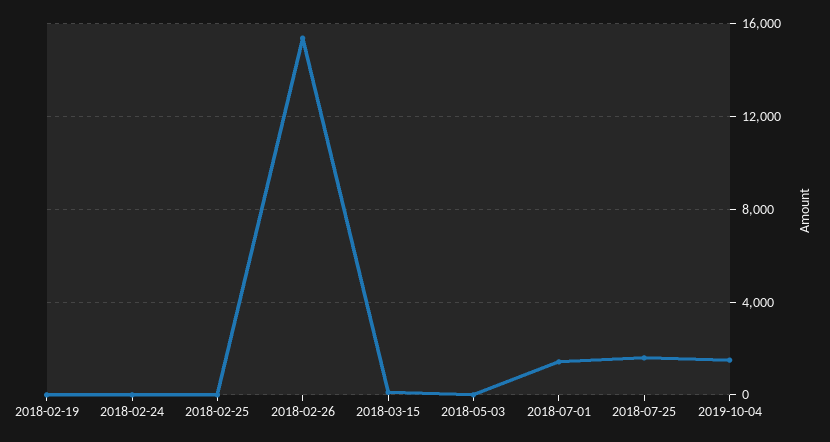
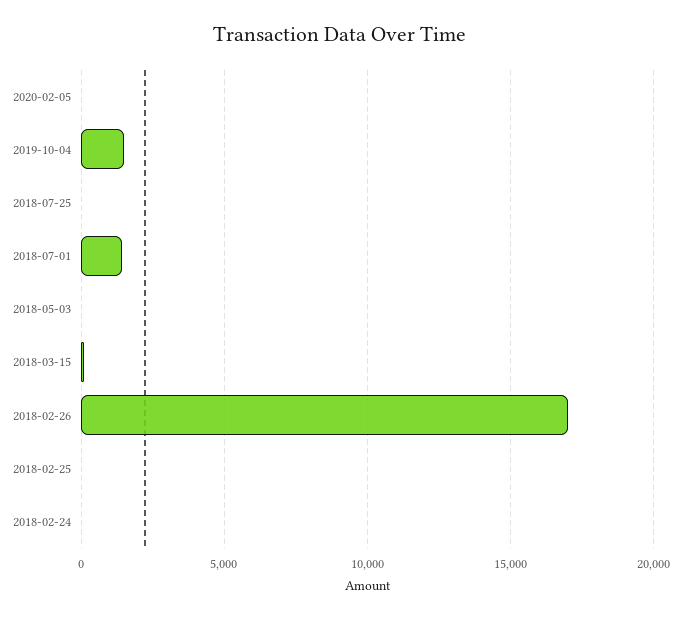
2018-02-19: 0 -> none
2018-02-26: 15500 -> 17000
2018-07-25: 1500 -> 0
2020-02-05: none -> 0

